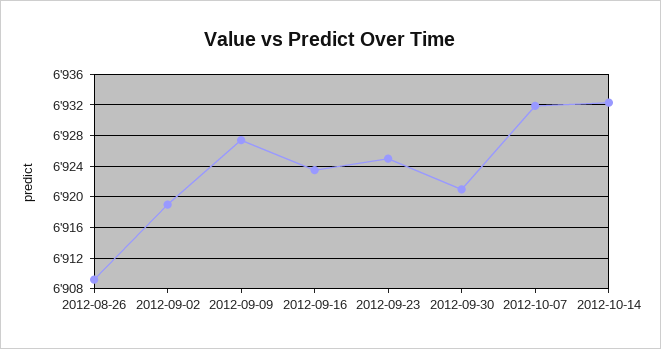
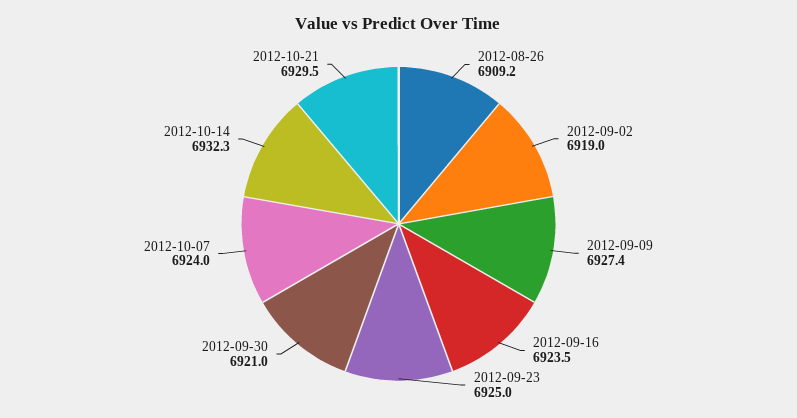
2012-10-07: 6932 -> 6924
2012-10-21: none -> 6929.5

